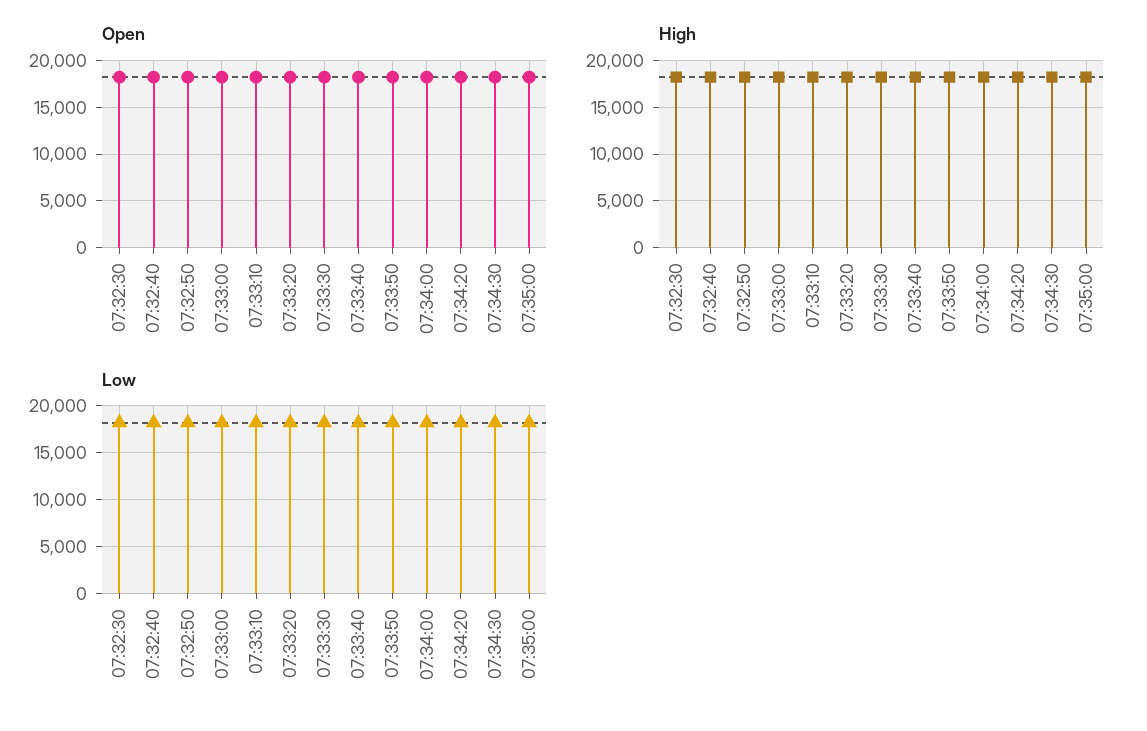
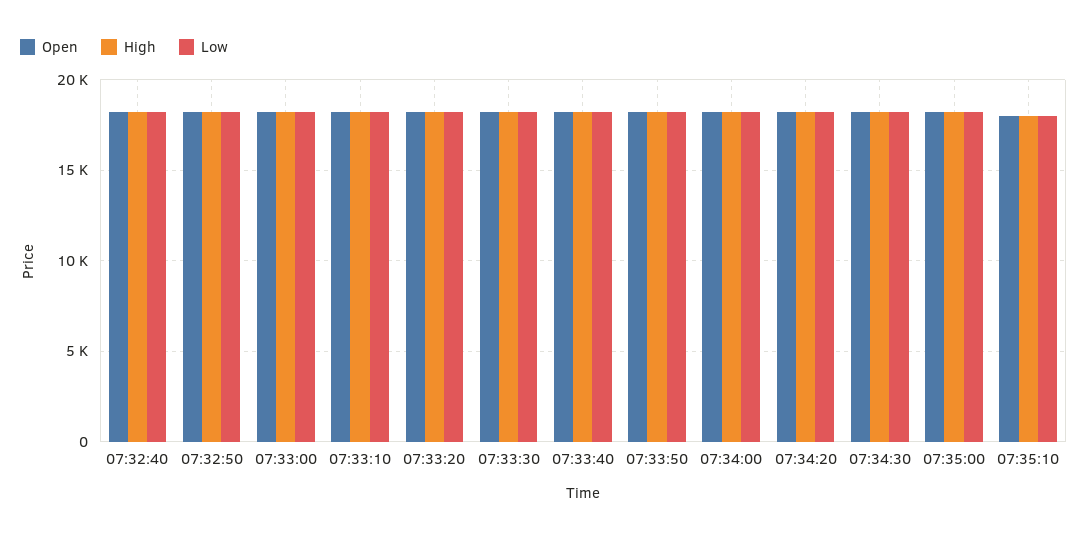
Open, 07:32:30: 18000 -> none
High, 07:32:30: 18000 -> none
Low, 07:32:30: 18000 -> none
Open, 07:35:10: none -> 18000
High, 07:35:10: none -> 18000
Low, 07:35:10: none -> 18000

